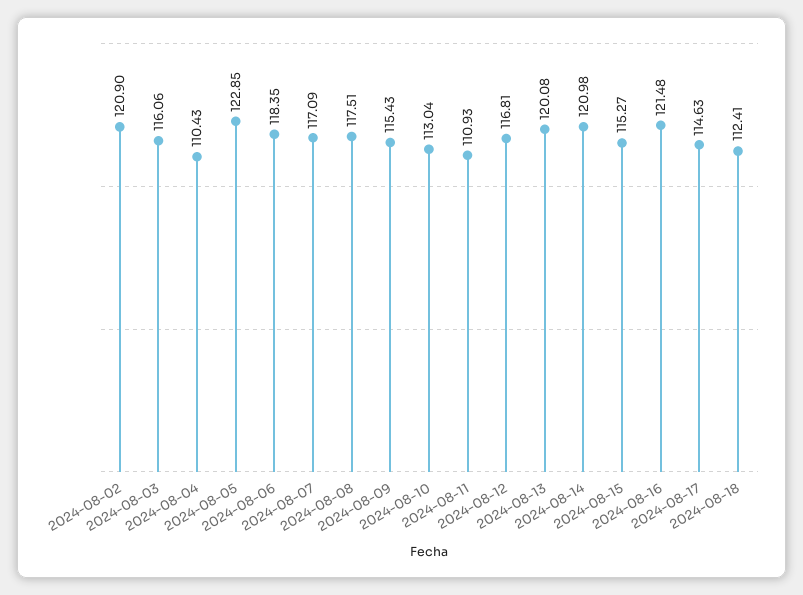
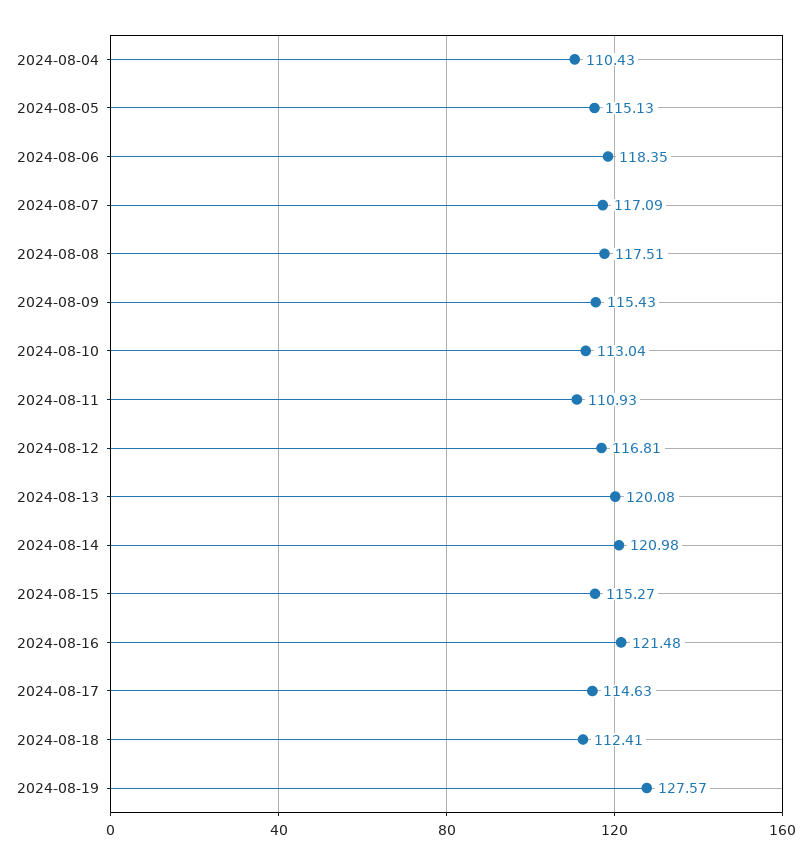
2024-08-02: 120.9 -> none
2024-08-03: 116.06 -> none
2024-08-05: 122.85 -> 115.13
2024-08-19: none -> 127.57

